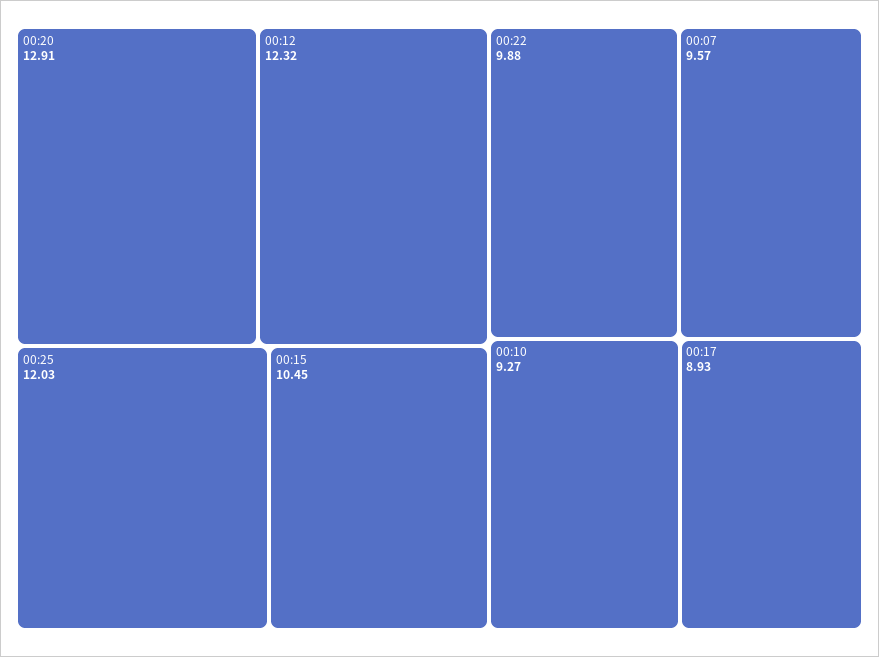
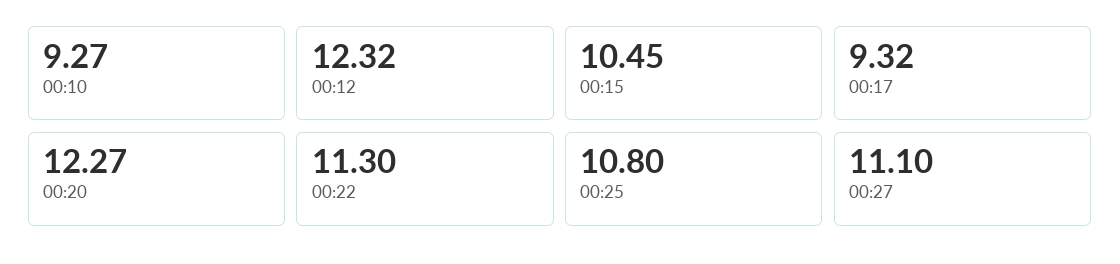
00:20: 12.91 -> 12.27
00:25: 12.03 -> 10.8
00:22: 9.88 -> 11.3
00:07: 9.57 -> none
00:17: 8.93 -> 9.32
00:27: none -> 11.1

